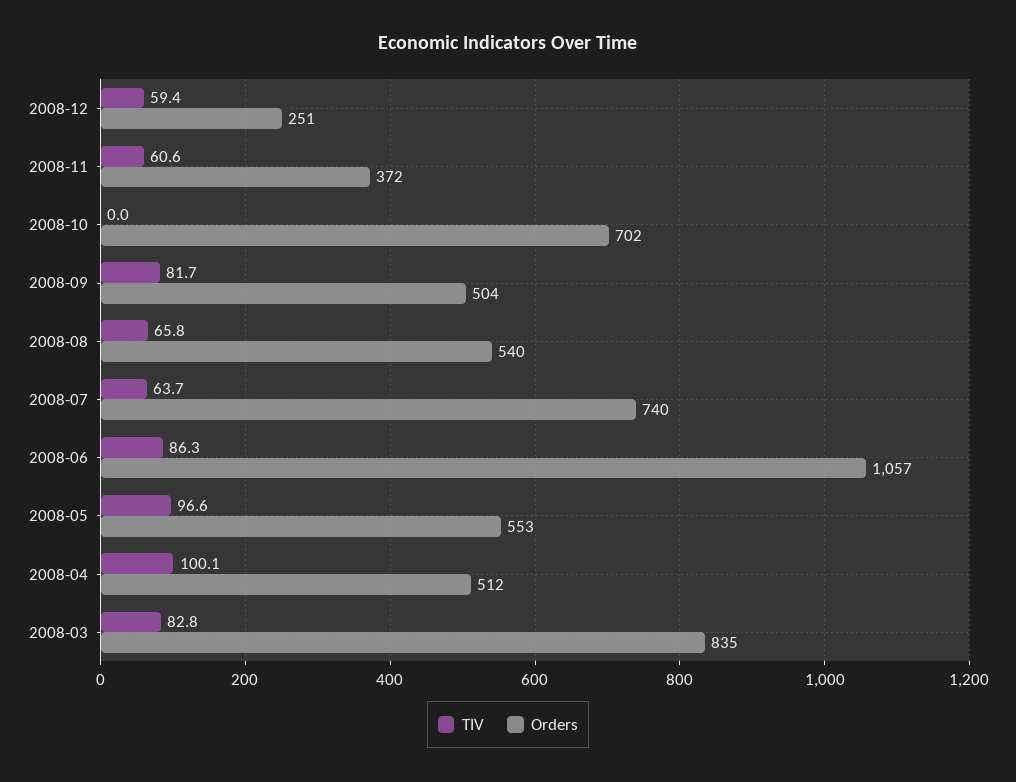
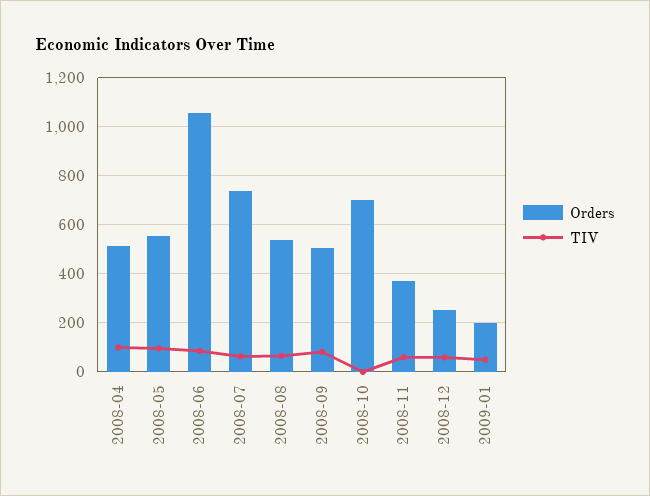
TIV, 2008-03: 82.8 -> none
Orders, 2008-03: 835 -> none
Orders, 2009-01: none -> 200
TIV, 2009-01: none -> 50

